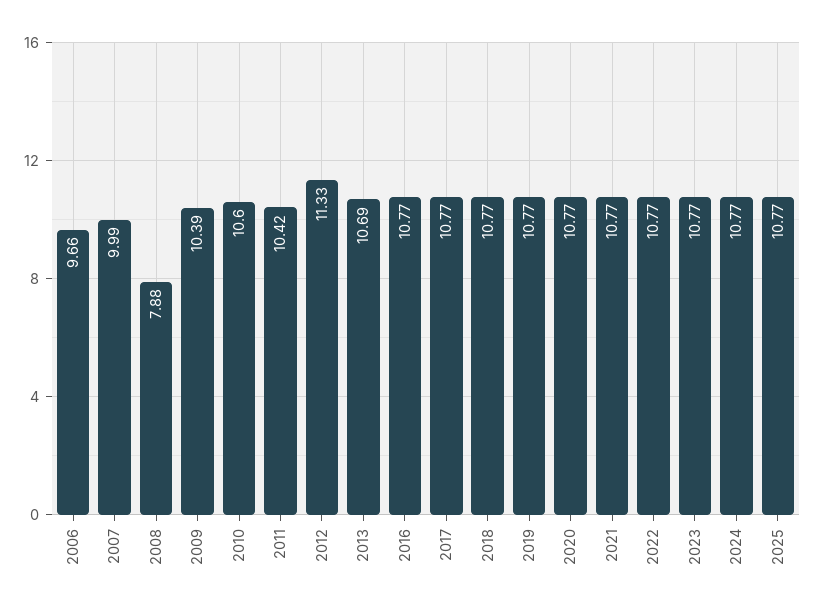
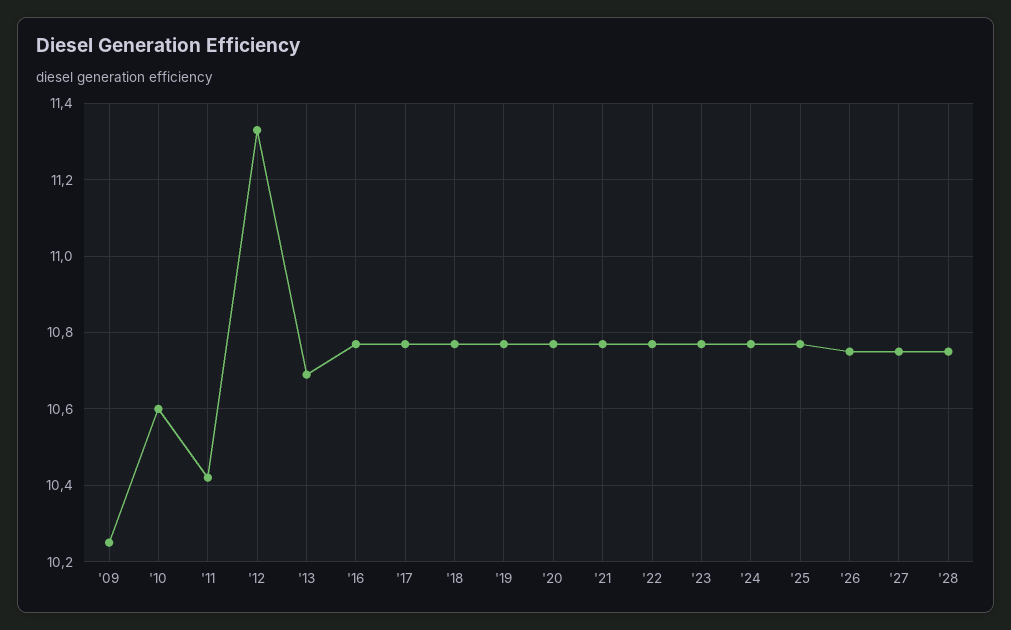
2006: 9.66 -> none
2007: 9.99 -> none
2008: 7.88 -> none
2009: 10.39 -> 10.25
'26: none -> 10.75
'27: none -> 10.75
'28: none -> 10.75

